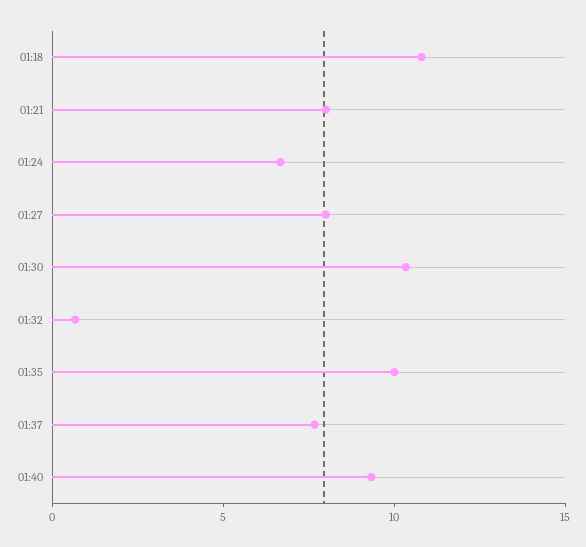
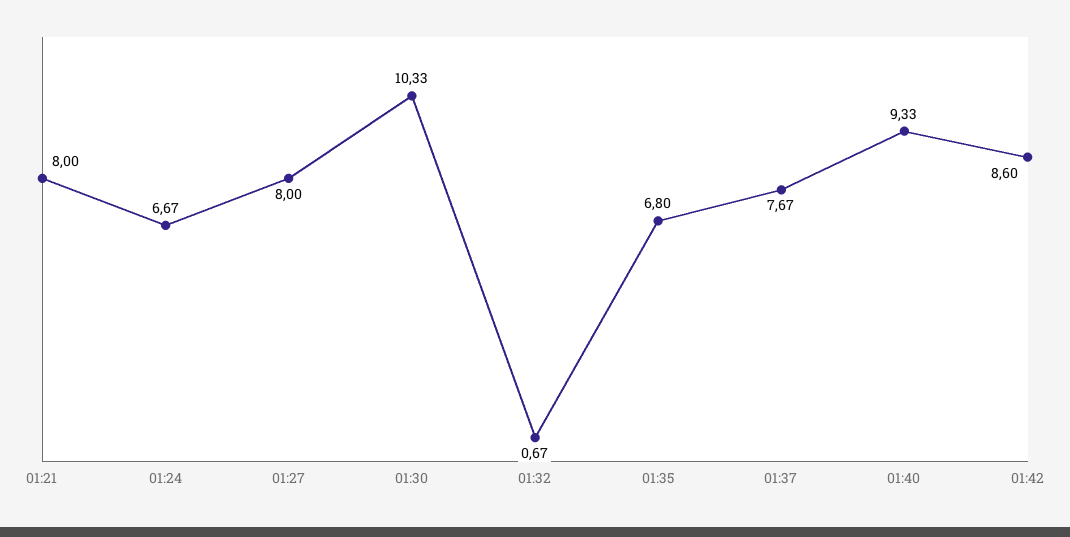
01:18: 11 -> none
01:35: 10 -> 6.8
01:42: none -> 8.6

